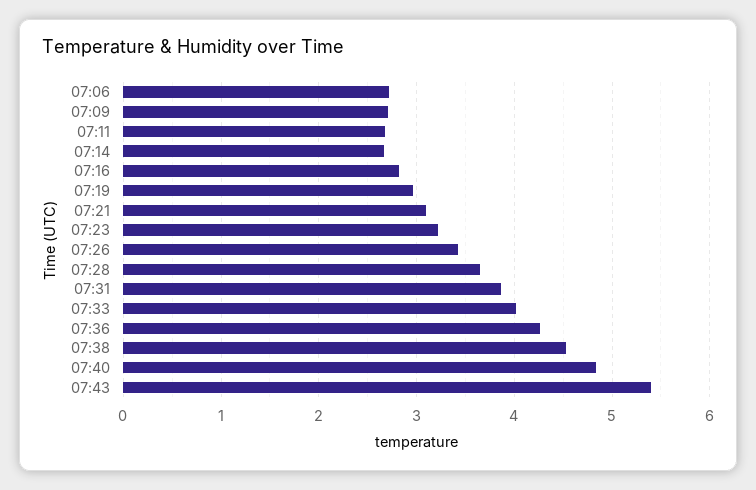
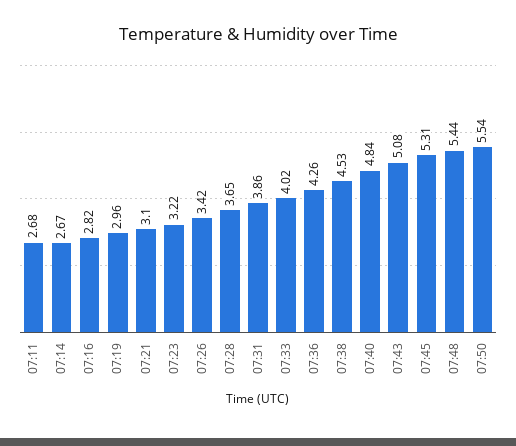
07:06: 2.7 -> none
07:09: 2.7 -> none
07:43: 5.4 -> 5.08
07:45: none -> 5.31
07:48: none -> 5.44
07:50: none -> 5.54

